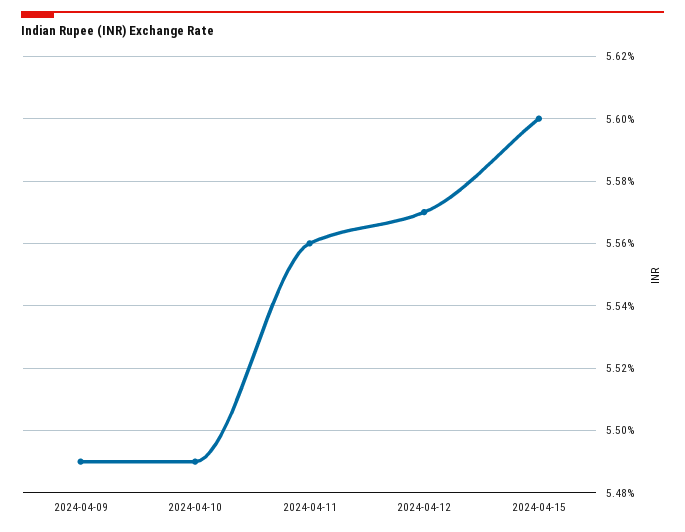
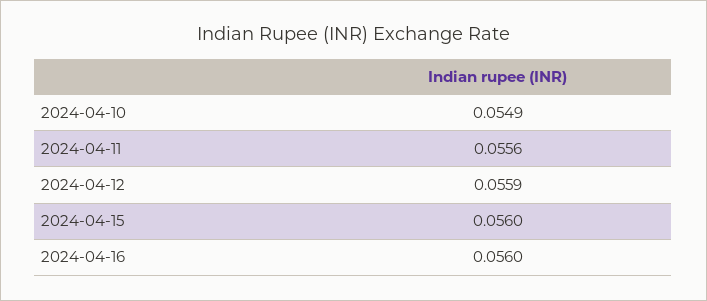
2024-04-09: 0.0549 -> none
2024-04-12: 0.0557 -> 0.0559
2024-04-16: none -> 0.056

